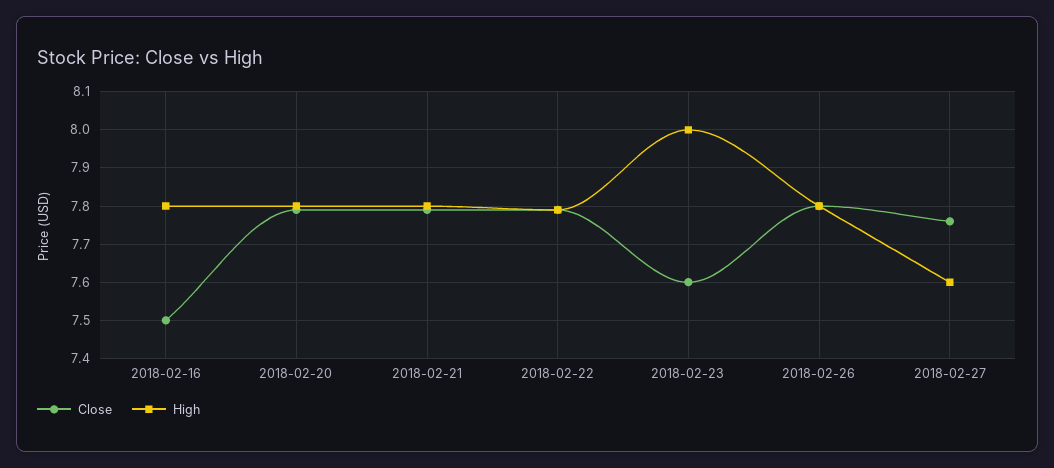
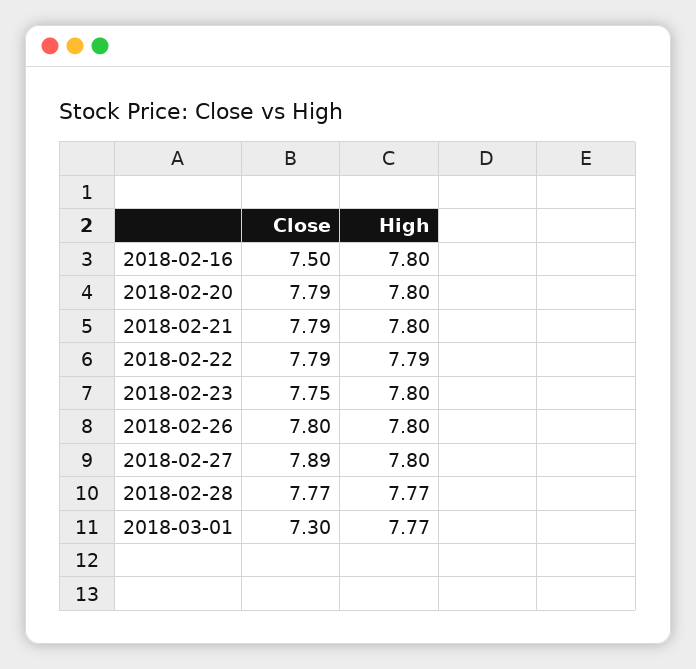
Close, 2018-02-23: 7.6 -> 7.75
High, 2018-02-23: 8 -> 7.8
Close, 2018-02-27: 7.75 -> 7.89
High, 2018-02-27: 7.6 -> 7.8
Close, 2018-02-28: none -> 7.77
High, 2018-02-28: none -> 7.77
Close, 2018-03-01: none -> 7.3
High, 2018-03-01: none -> 7.77

